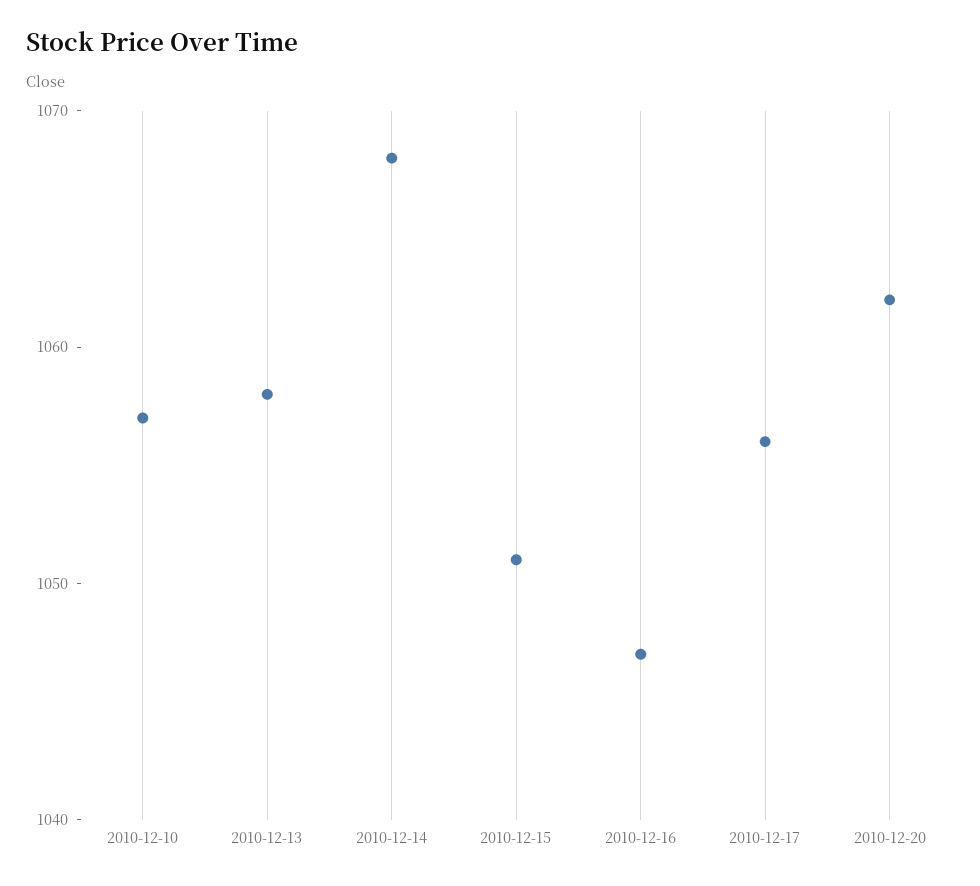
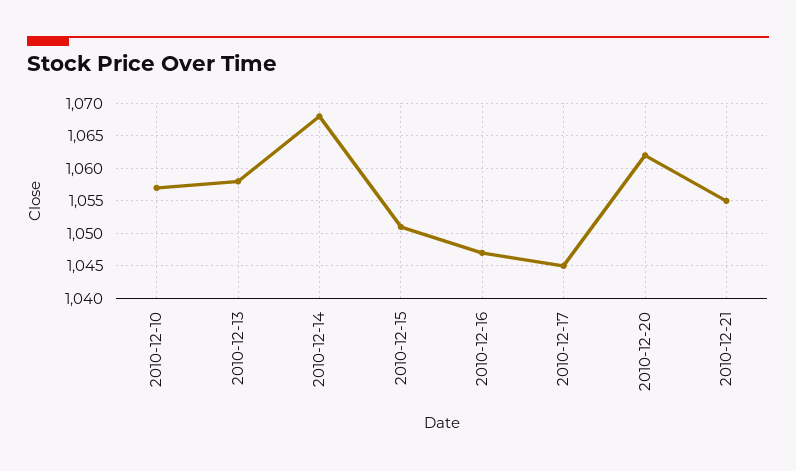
2010-12-17: 1056 -> 1045
2010-12-21: none -> 1055

